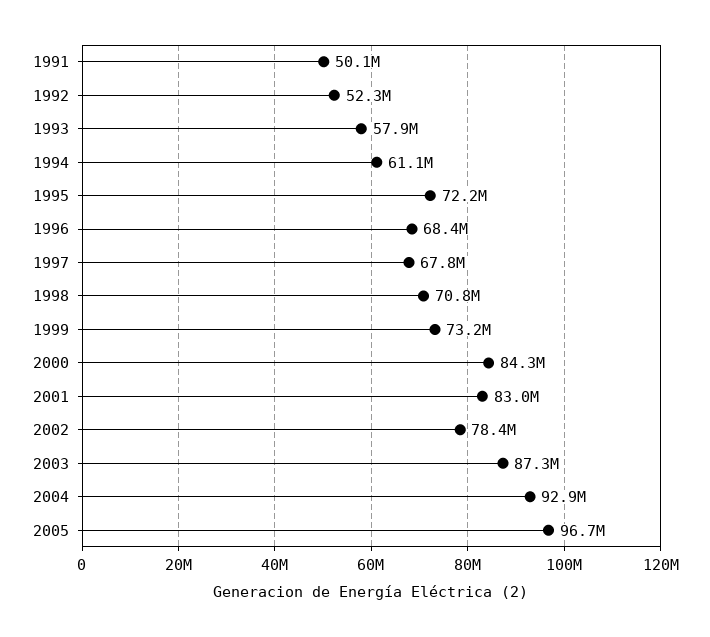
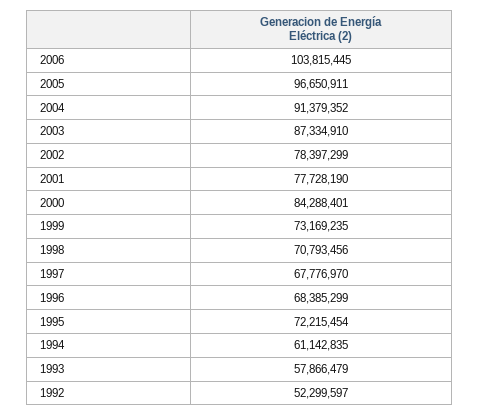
1991: 50100000 -> none
2001: 83000000 -> 77728190
2004: 92900000 -> 91379352
2006: none -> 103815445

